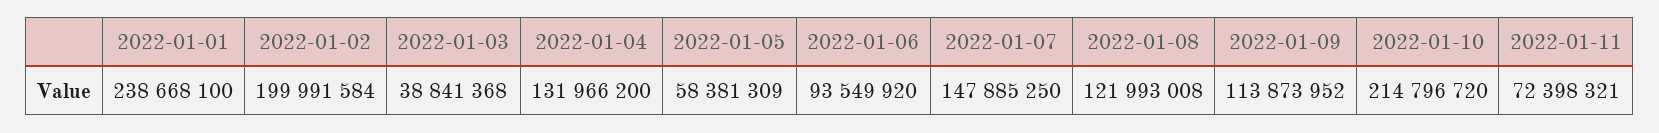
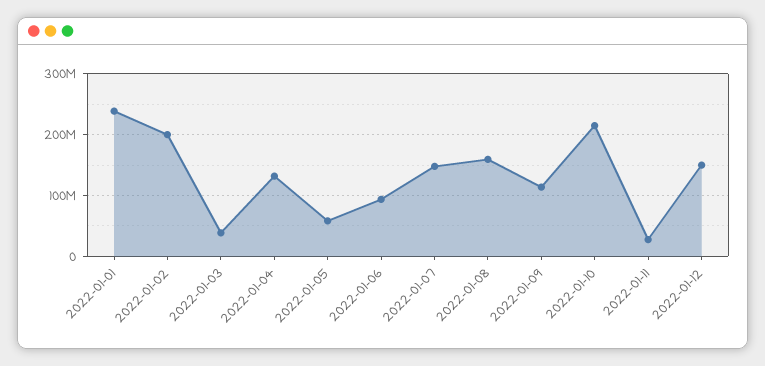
2022-01-08: 121993008 -> 160000000
2022-01-11: 72398321 -> 30000000
2022-01-12: none -> 150000000

